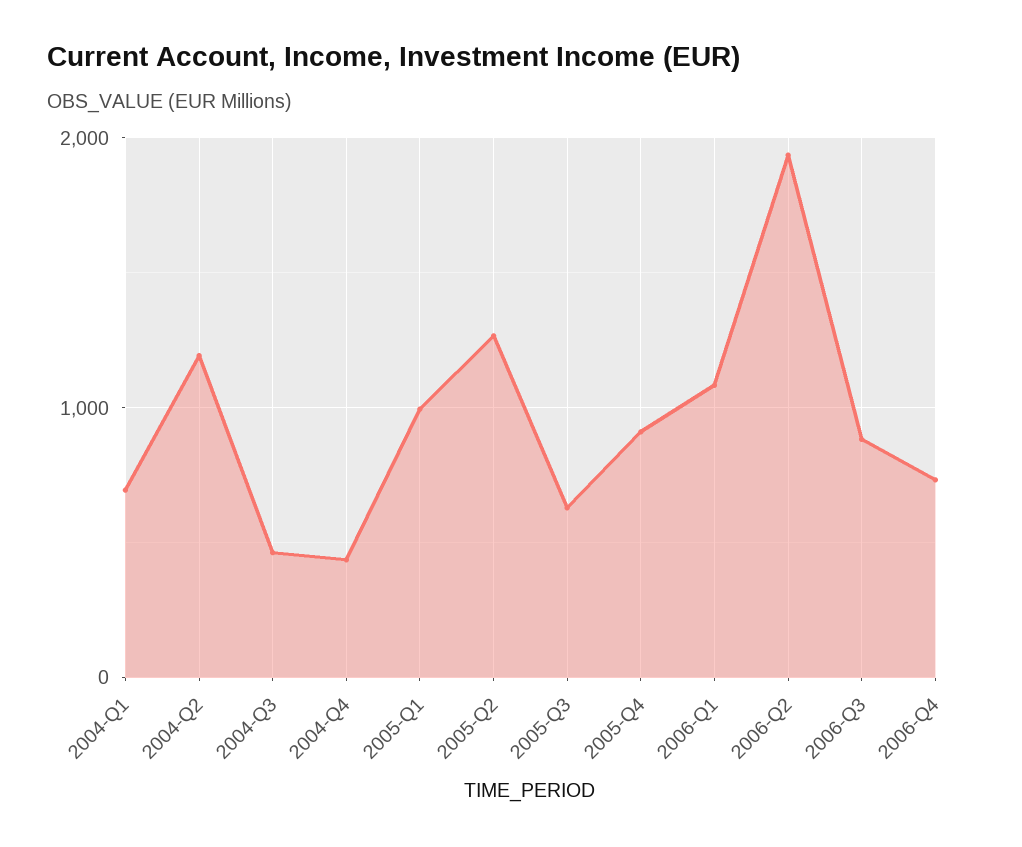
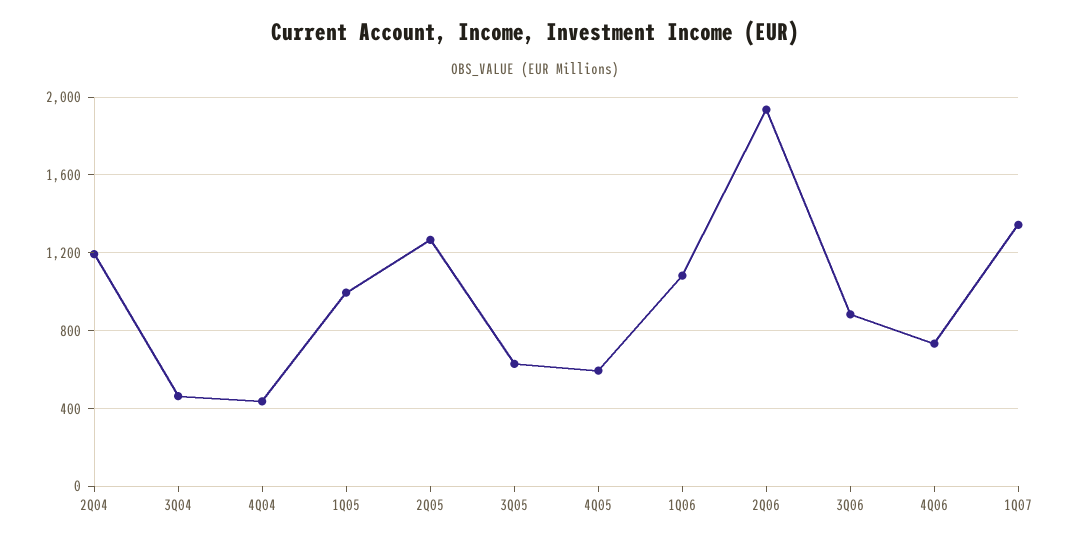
2004-Q1: 700 -> none
2005-Q4: 900 -> 600
1Q07: none -> 1350

